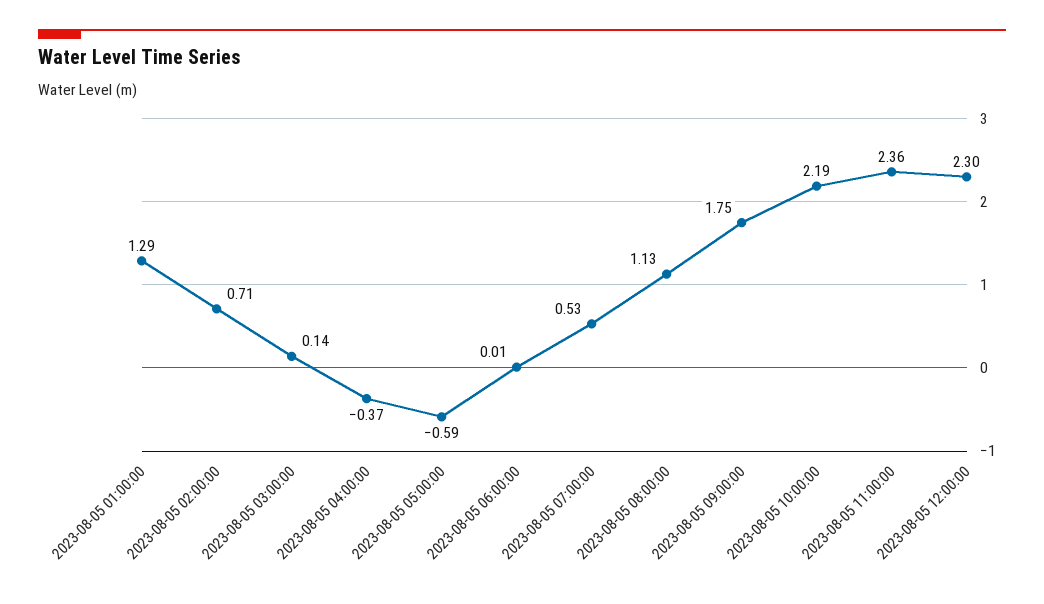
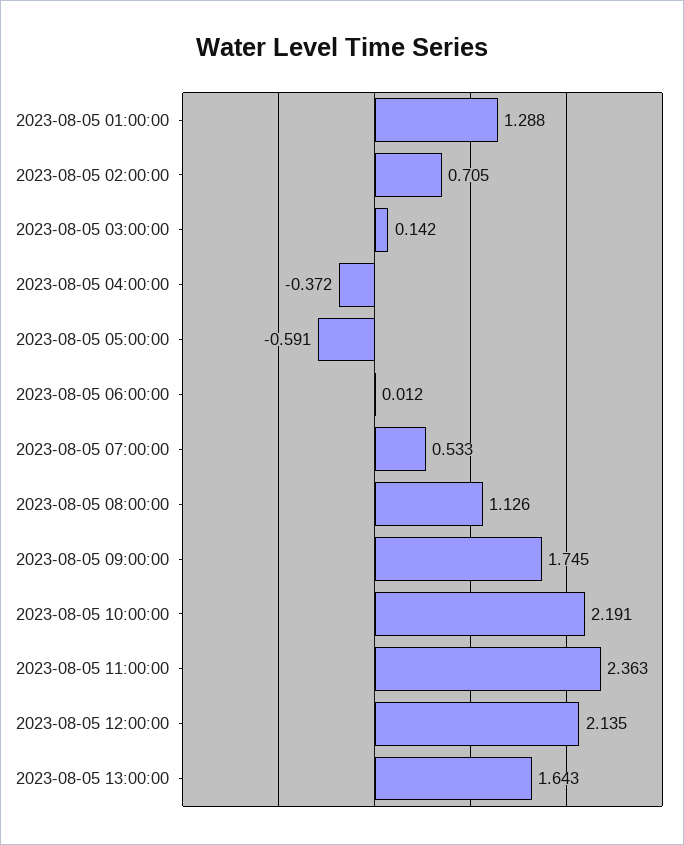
2023-08-05 12:00:00: 2.3 -> 2.135
2023-08-05 13:00:00: none -> 1.643

